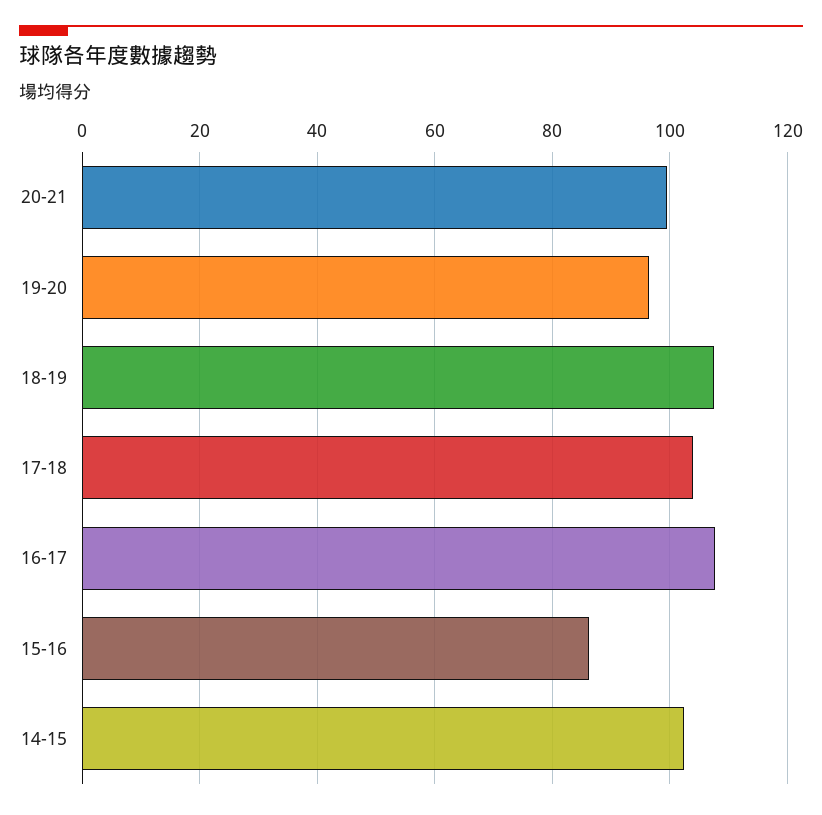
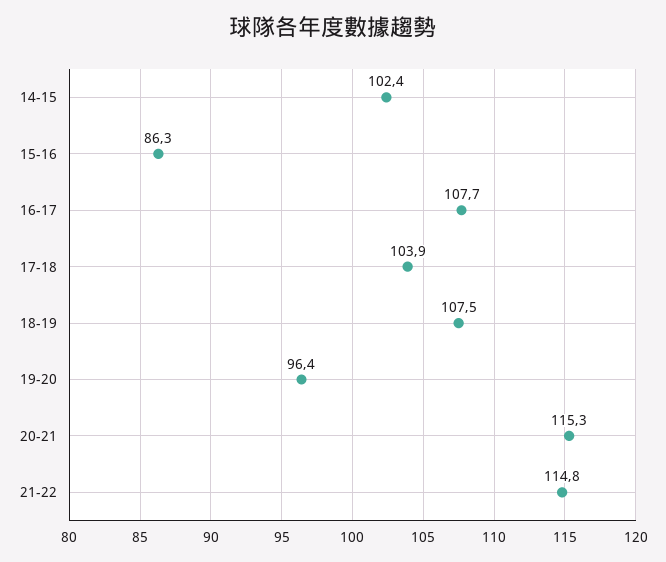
20-21: 100 -> 115.3
21-22: none -> 114.8

